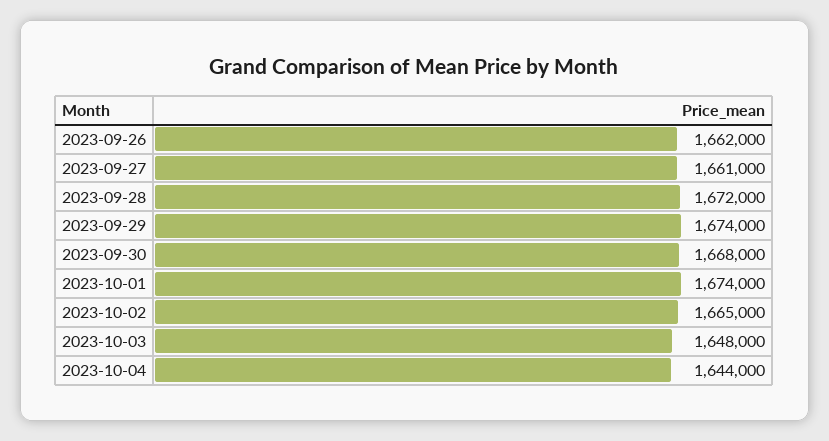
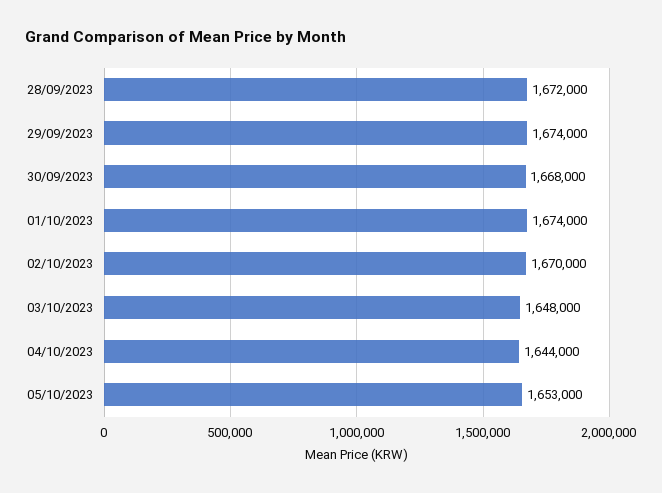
2023-09-26: 1662000 -> none
2023-09-27: 1661000 -> none
2023-10-02: 1665000 -> 1670000
05/10/2023: none -> 1653000

